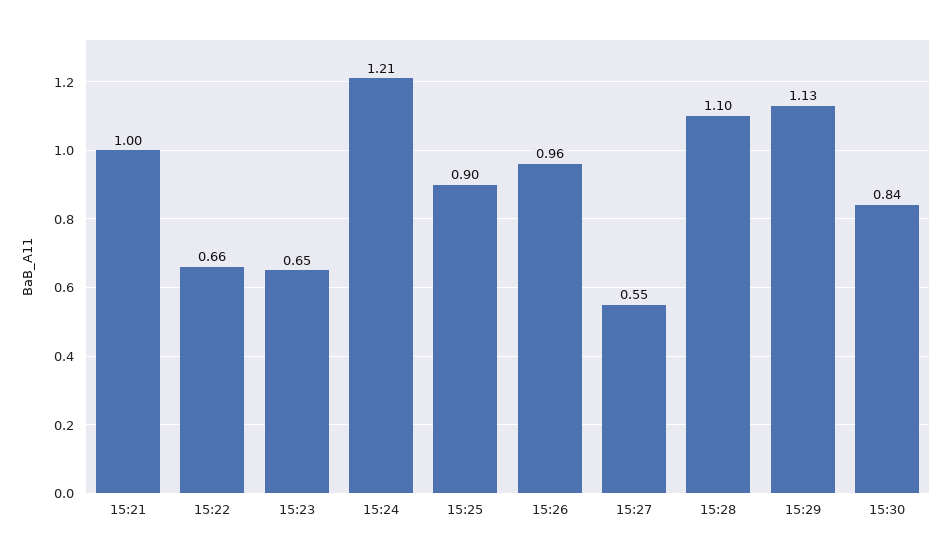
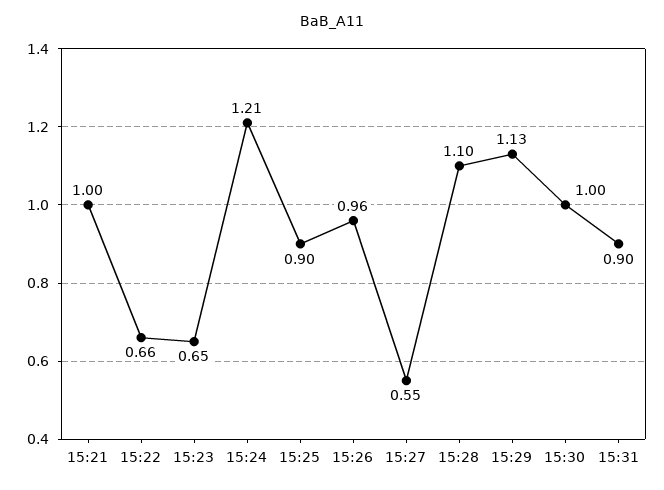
15:30: 0.84 -> 1
15:31: none -> 0.9

